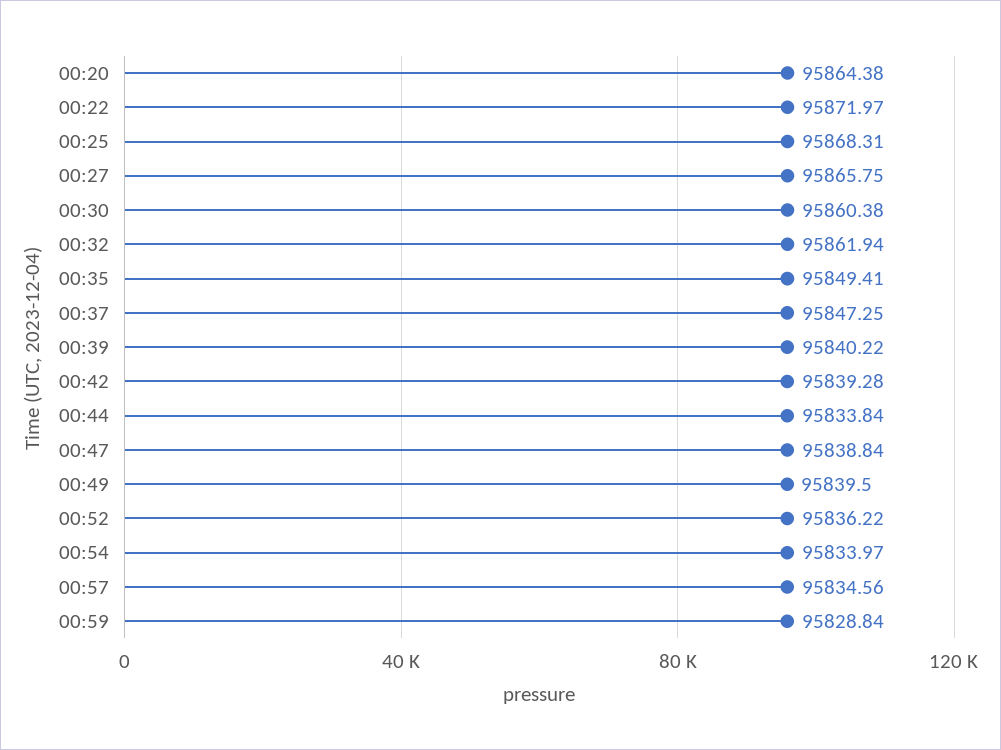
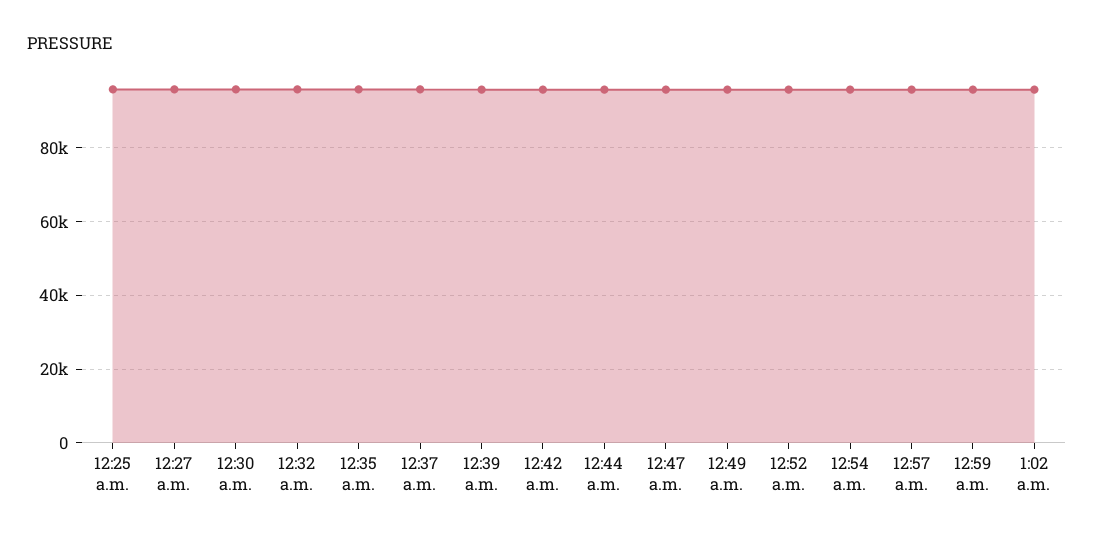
00:20: 95864.38 -> none
00:22: 95871.97 -> none
1:02 a.m.: none -> 96000

